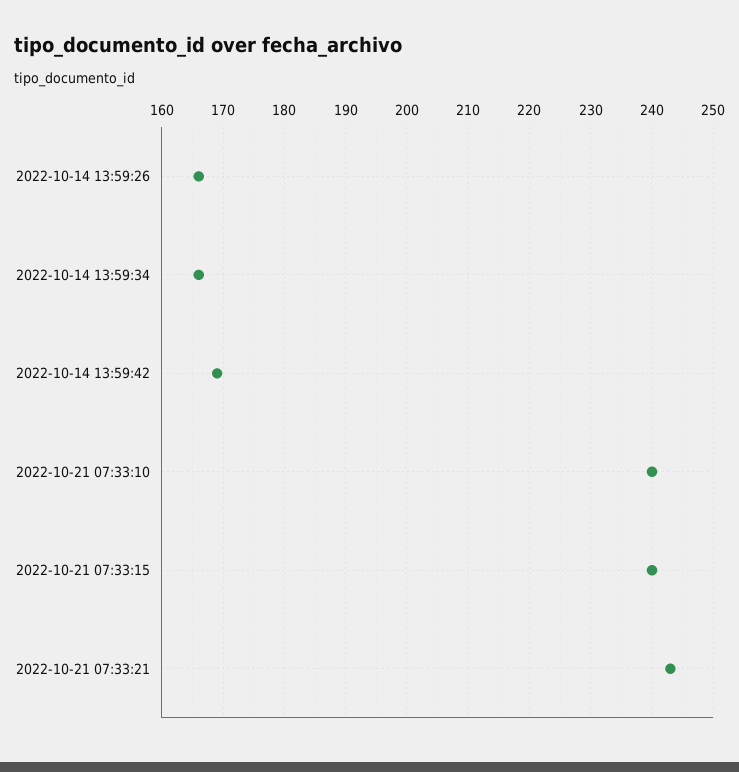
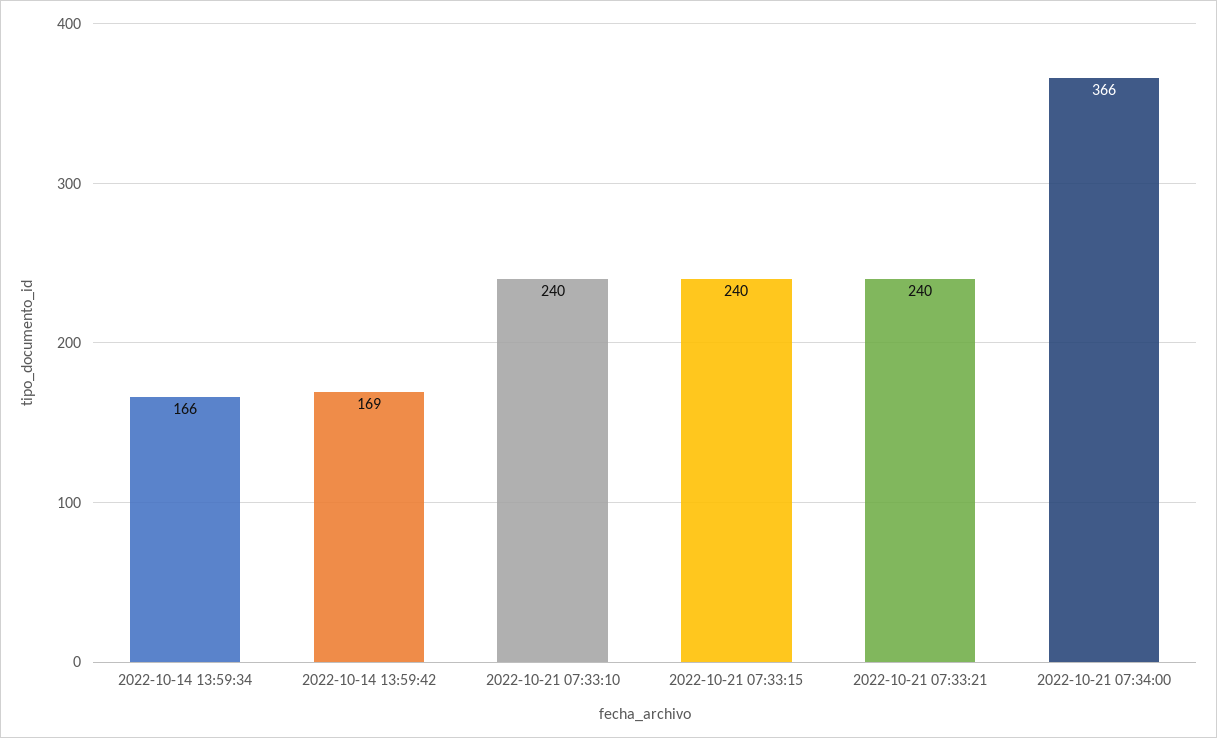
2022-10-14 13:59:26: 166 -> none
2022-10-21 07:33:21: 243 -> 240
2022-10-21 07:34:00: none -> 366

